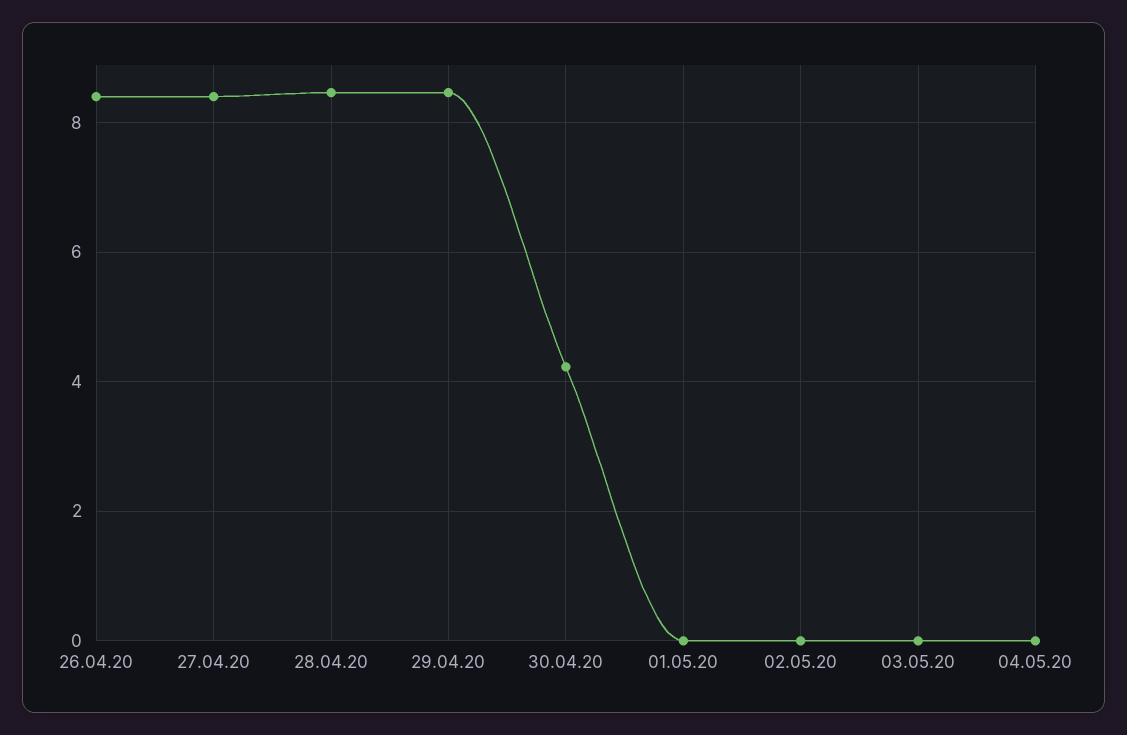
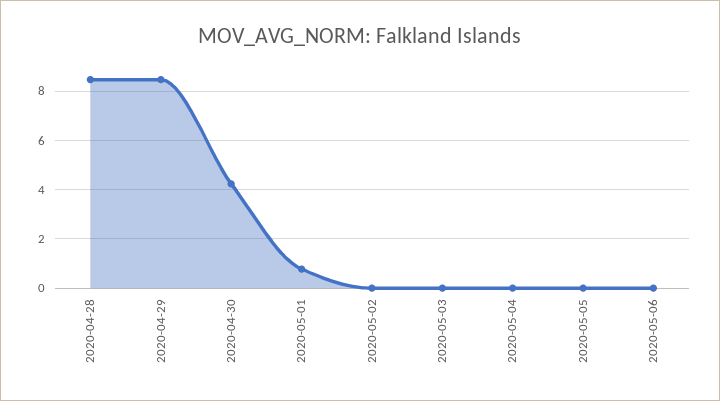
26.04.20: 8.4 -> none
27.04.20: 8.4 -> none
01.05.20: 0 -> 0.75
2020-05-05: none -> 0
2020-05-06: none -> 0

